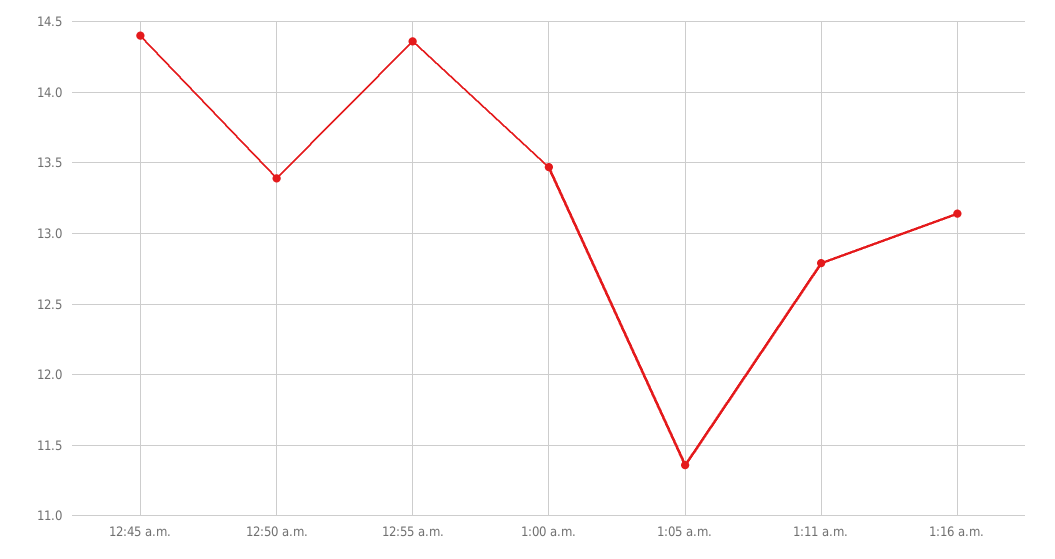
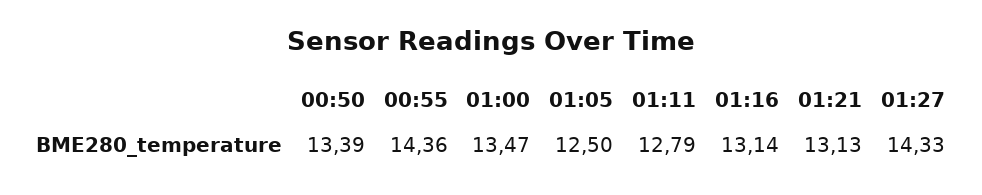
12:45 a.m.: 14.4 -> none
1:05 a.m.: 11.35 -> 12.5
01:21: none -> 13.13
01:27: none -> 14.33

